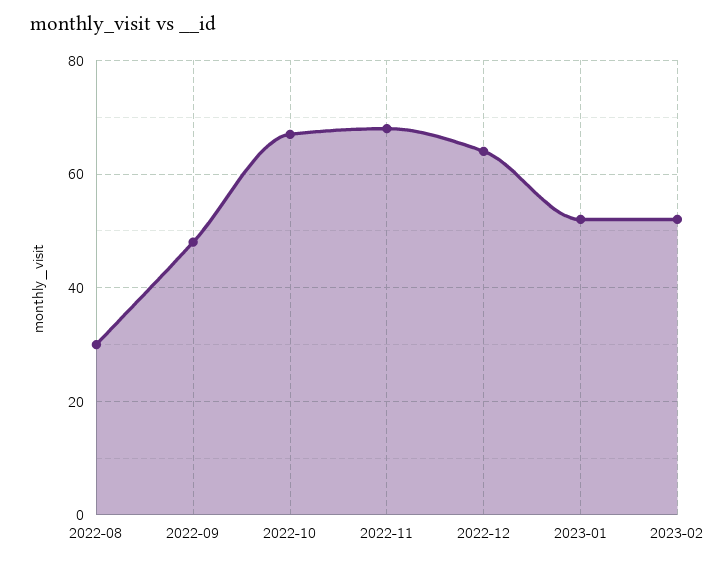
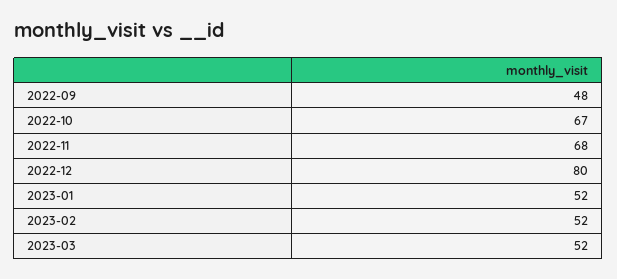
2022-08: 30 -> none
2022-12: 65 -> 80
2023-03: none -> 52

